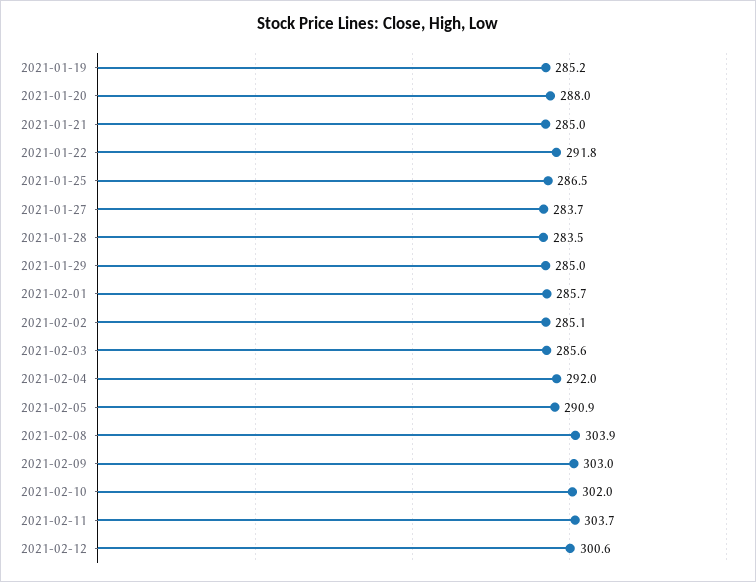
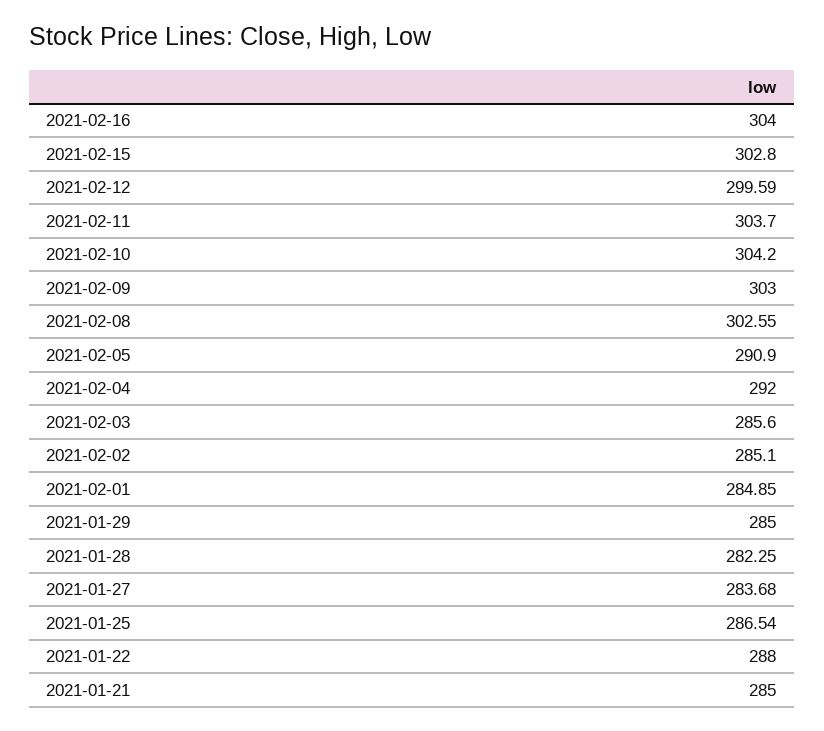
2021-01-19: 285.2 -> none
2021-01-20: 288 -> none
2021-01-22: 291.8 -> 288
2021-01-28: 283.5 -> 282.25
2021-02-01: 285.7 -> 284.85
2021-02-08: 303.9 -> 302.55
2021-02-10: 302 -> 304.2
2021-02-12: 300.6 -> 299.59
2021-02-16: none -> 304
2021-02-15: none -> 302.8

